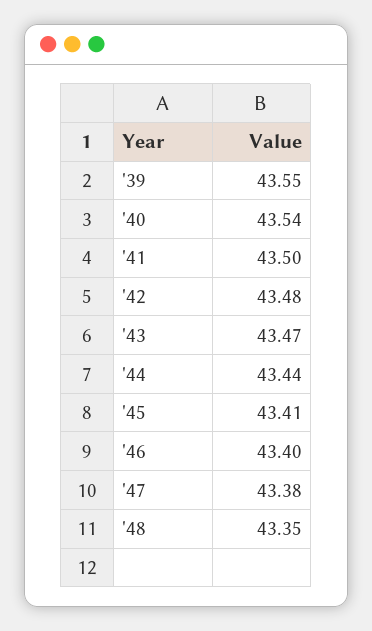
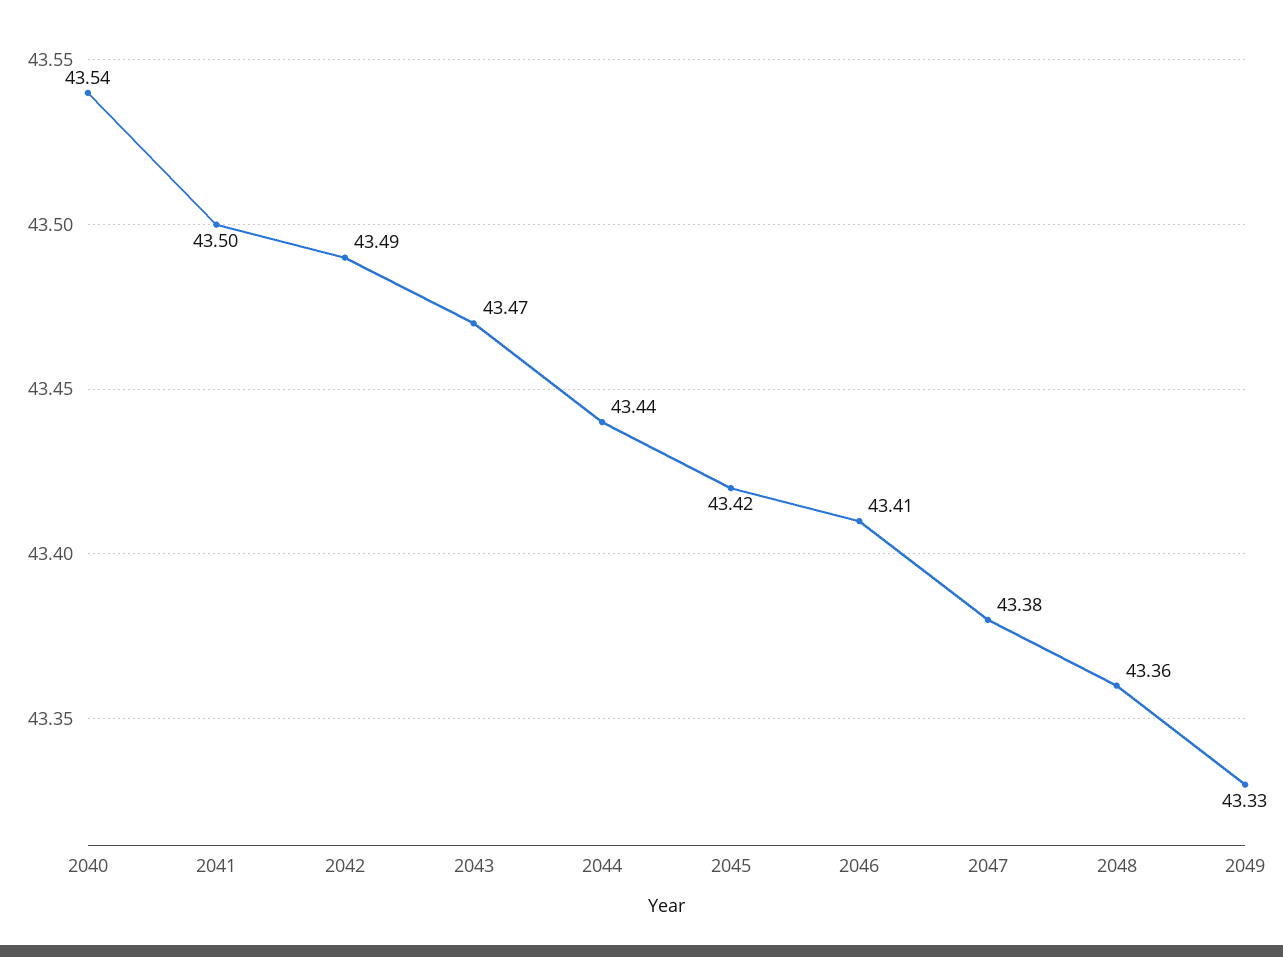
'39: 43.55 -> none
'42: 43.48 -> 43.49
'45: 43.41 -> 43.42
'46: 43.4 -> 43.41
'48: 43.35 -> 43.36
2049: none -> 43.33

